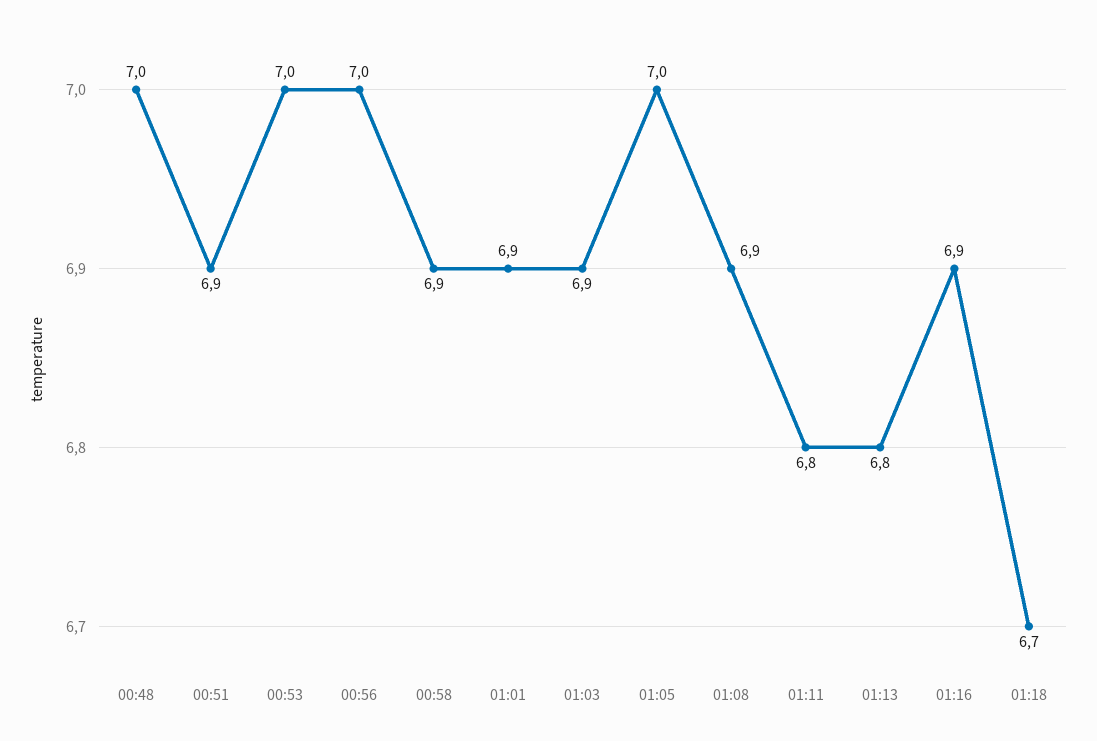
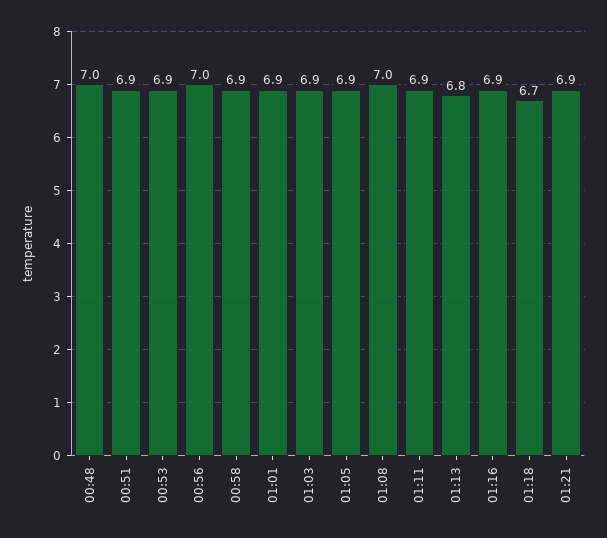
00:53: 7 -> 6.9
01:05: 7 -> 6.9
01:08: 6.9 -> 7
01:11: 6.8 -> 6.9
01:21: none -> 6.9

